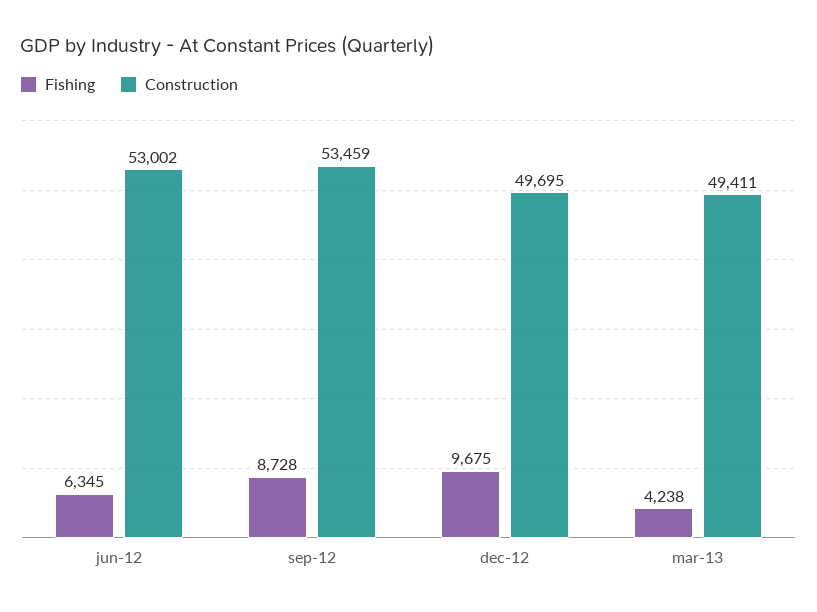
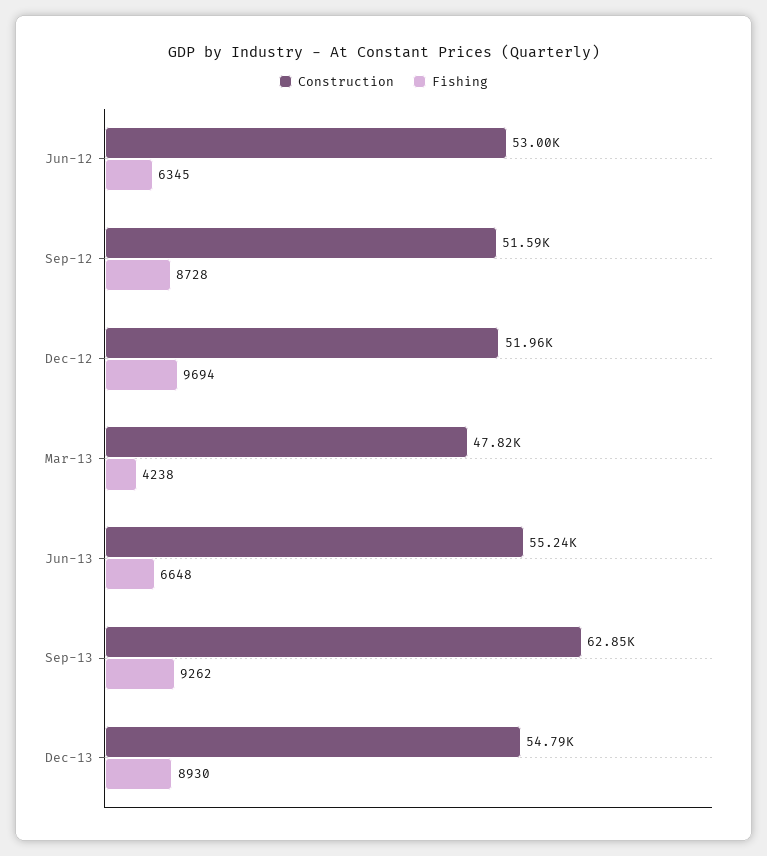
Construction, sep-12: 53459 -> 51590
Fishing, dec-12: 9675 -> 9694
Construction, dec-12: 49695 -> 51960
Construction, mar-13: 49411 -> 47820
Construction, Jun-13: none -> 55240
Fishing, Jun-13: none -> 6648
Construction, Sep-13: none -> 62850
Fishing, Sep-13: none -> 9262
Construction, Dec-13: none -> 54790
Fishing, Dec-13: none -> 8930

